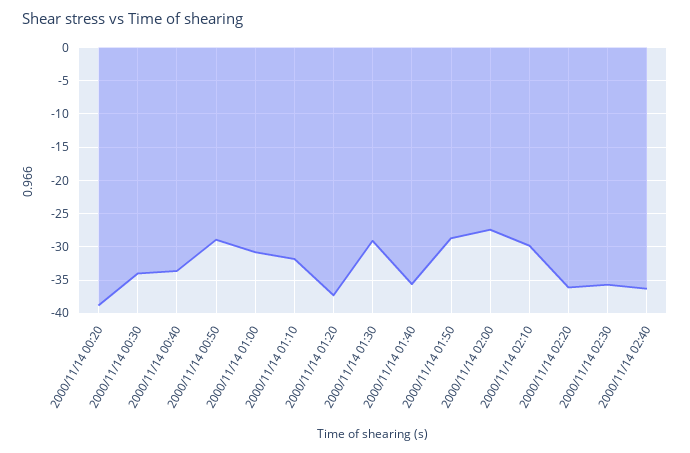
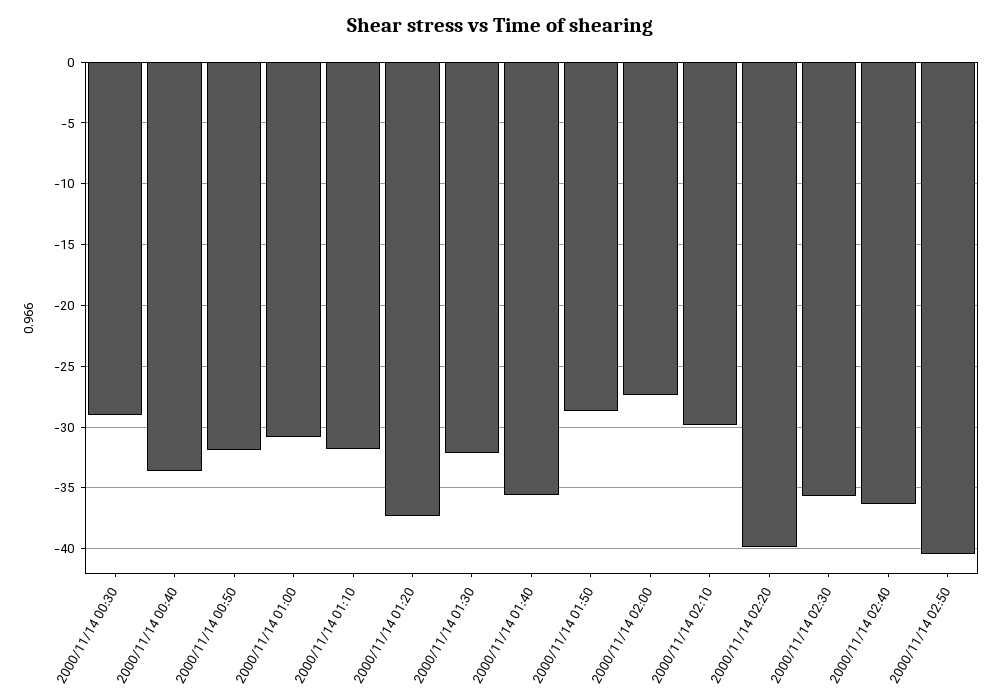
2000/11/14 00:20: -39 -> none
2000/11/14 00:30: -34 -> -29
2000/11/14 00:50: -29 -> -32
2000/11/14 01:30: -29 -> -32
2000/11/14 02:20: -36 -> -40
2000/11/14 02:50: none -> -40.5

